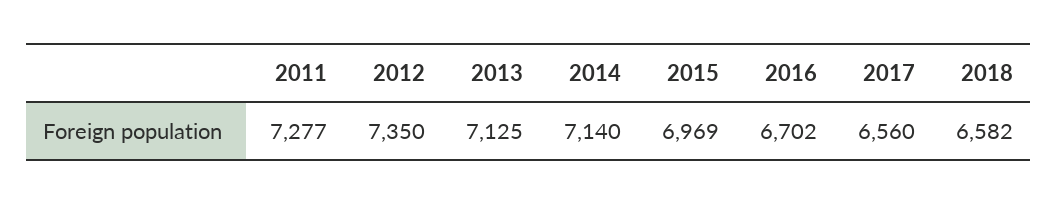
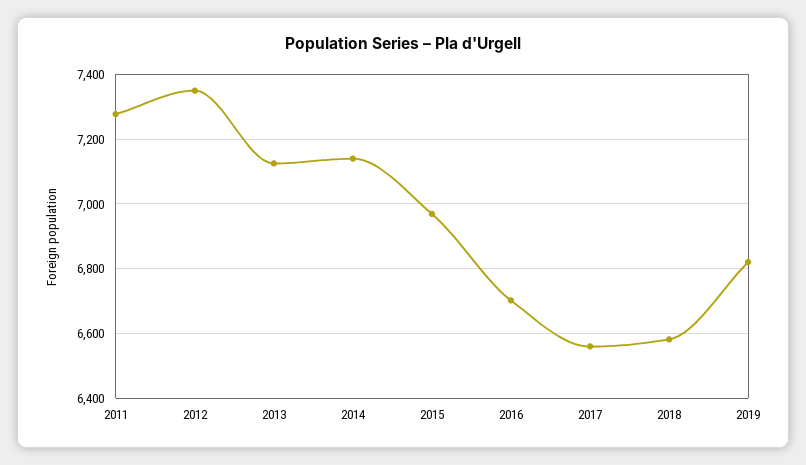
2019: none -> 6820

